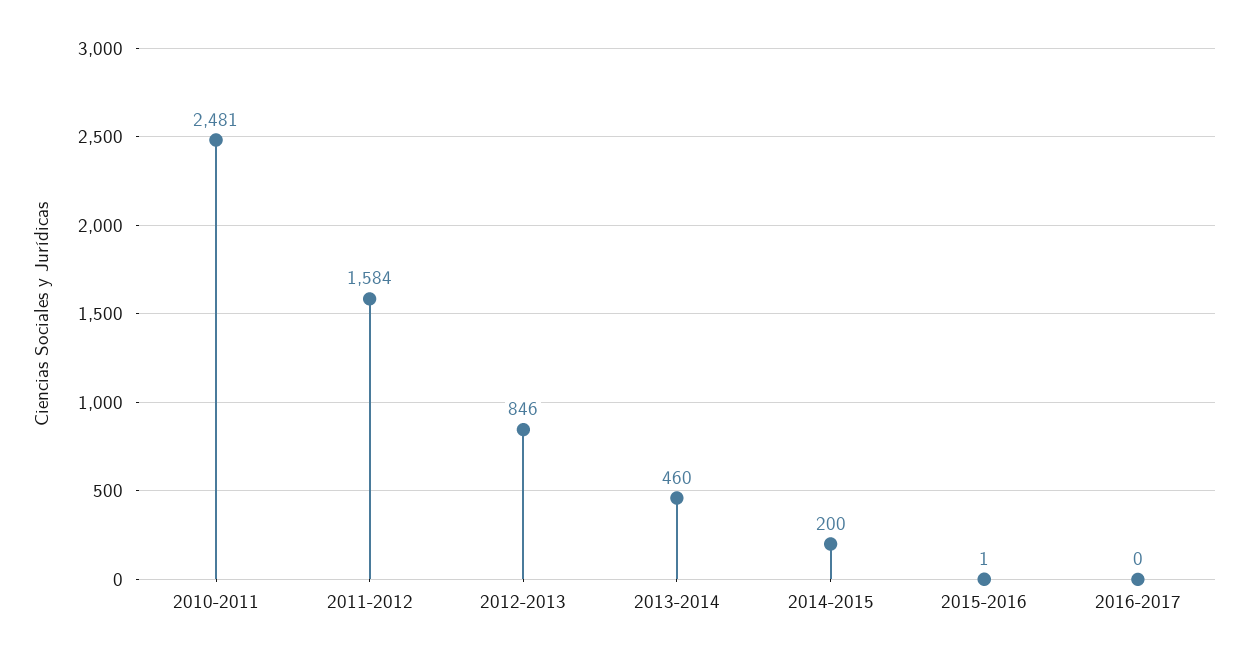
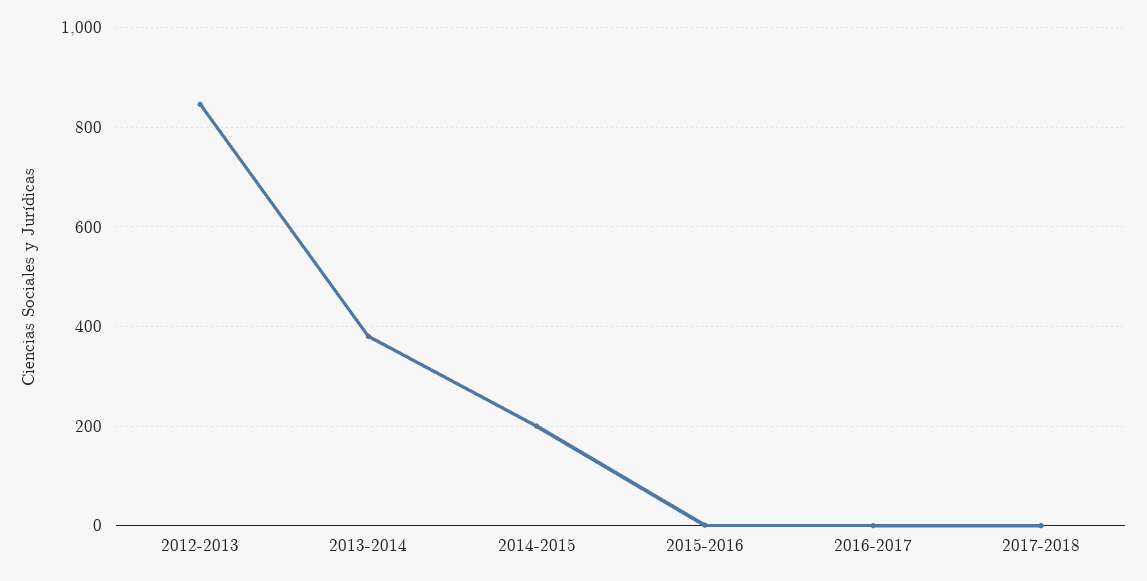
2010-2011: 2481 -> none
2011-2012: 1584 -> none
2013-2014: 460 -> 380
2017-2018: none -> 0

